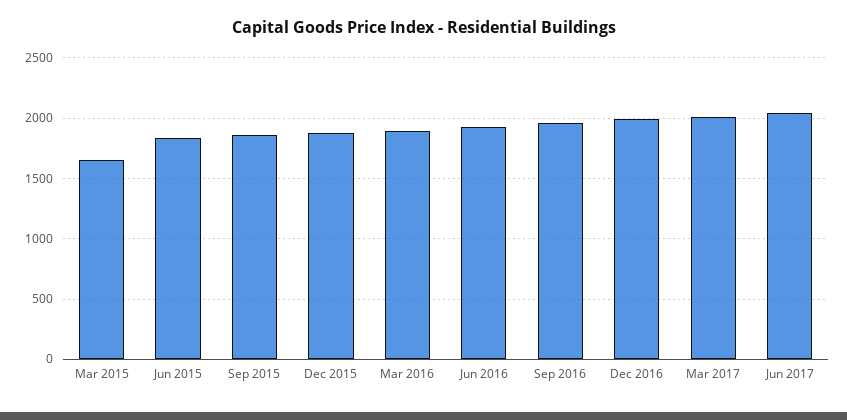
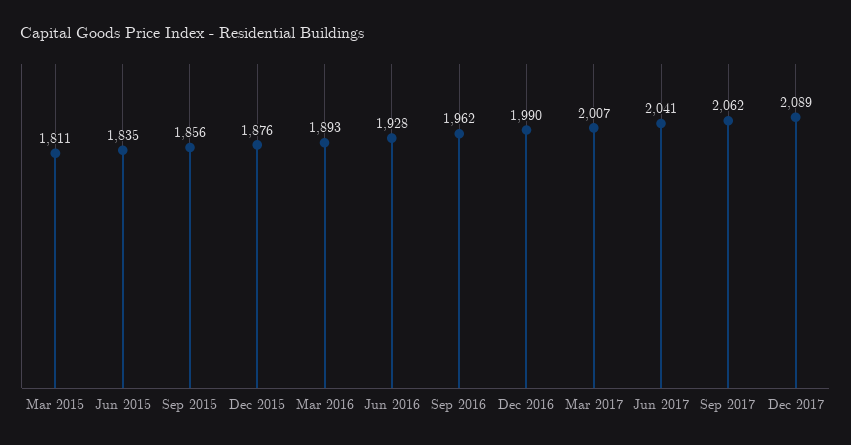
Mar 2015: 1650 -> 1811
Sep 2017: none -> 2062
Dec 2017: none -> 2089

